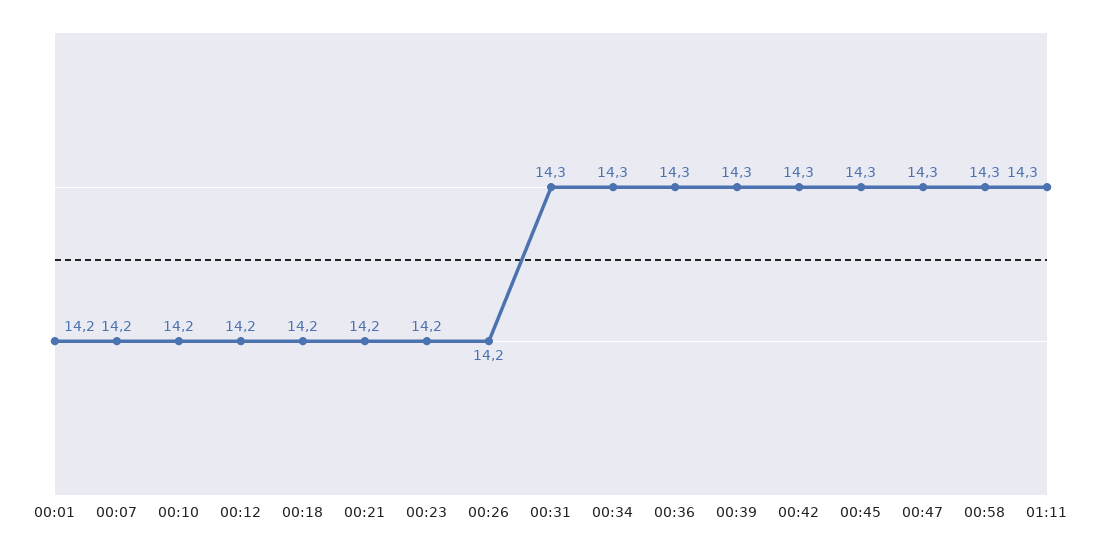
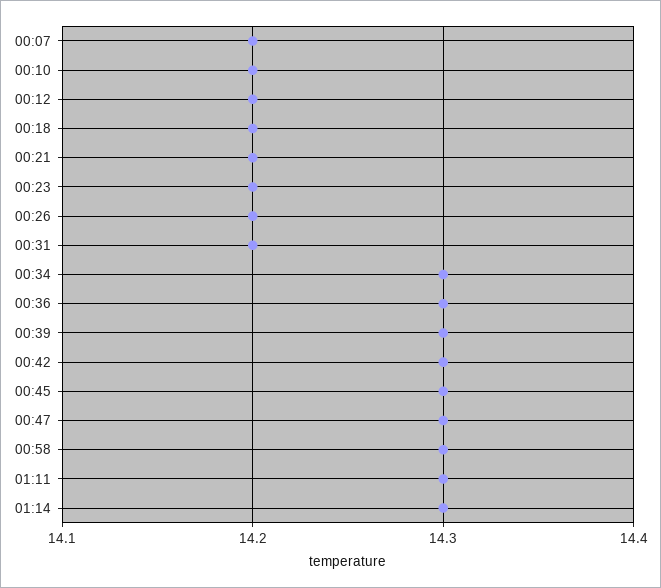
00:01: 14.2 -> none
00:31: 14.3 -> 14.2
01:14: none -> 14.3

